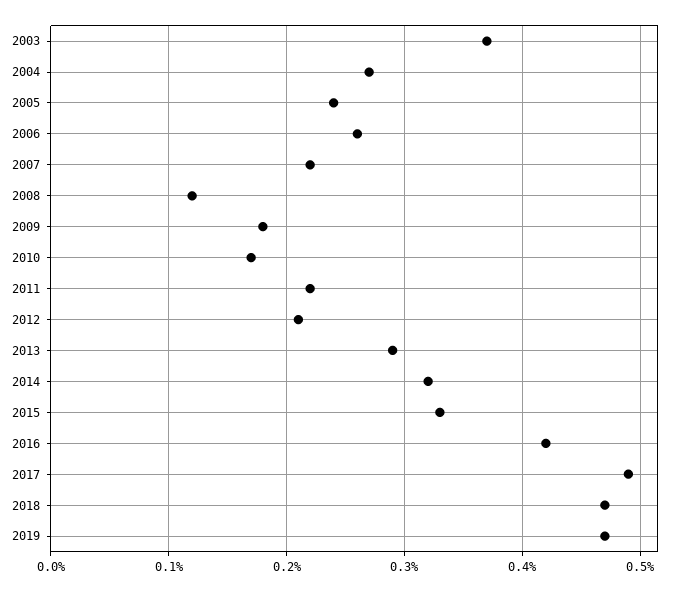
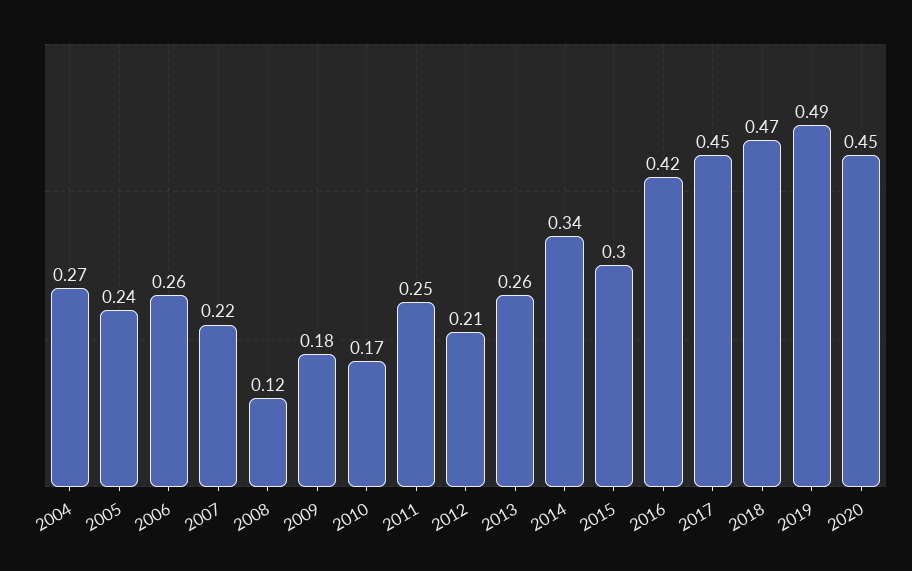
2003: 0.37 -> none
2011: 0.22 -> 0.25
2013: 0.29 -> 0.26
2014: 0.32 -> 0.34
2015: 0.33 -> 0.3
2017: 0.49 -> 0.45
2019: 0.47 -> 0.49
2020: none -> 0.45

